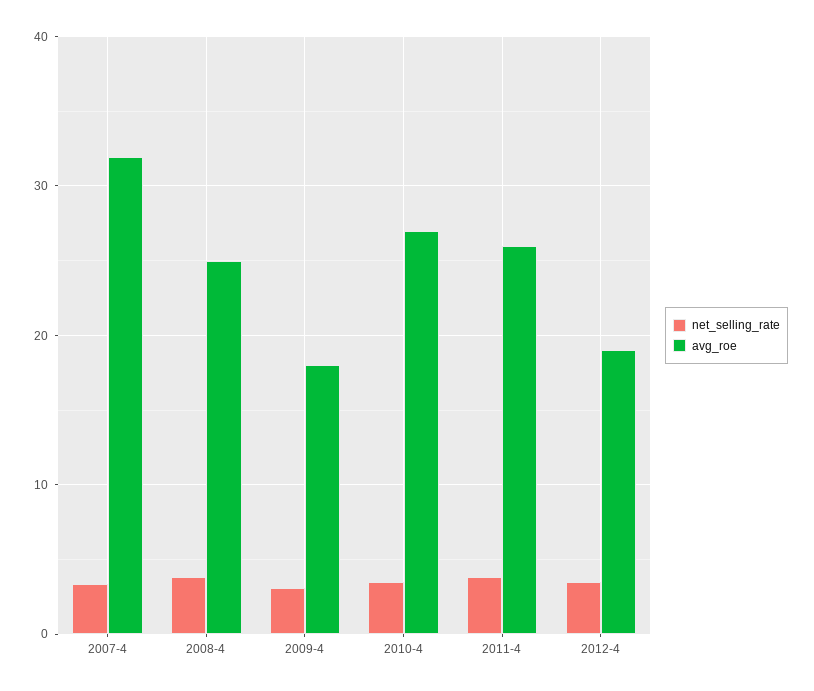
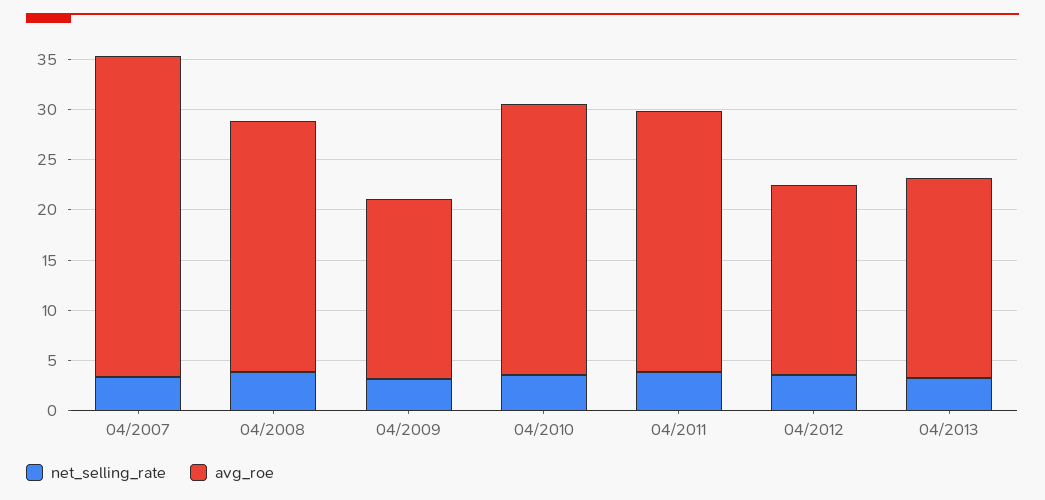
net_selling_rate, 04/2013: none -> 3
avg_roe, 04/2013: none -> 20

